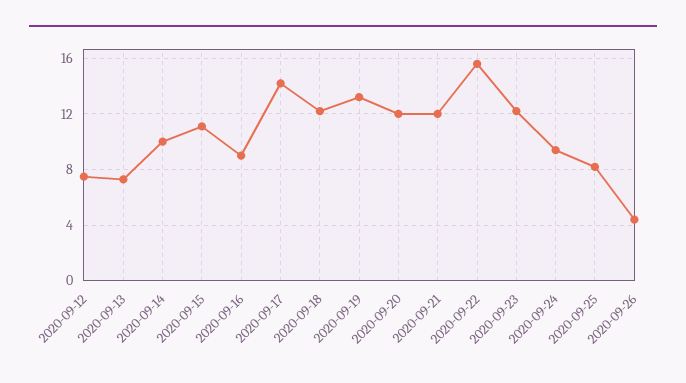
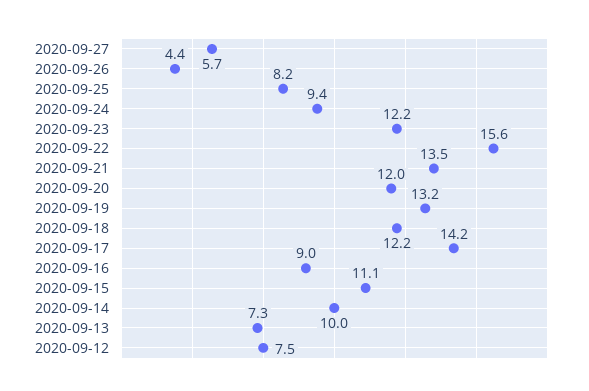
2020-09-21: 12 -> 13.5
2020-09-27: none -> 5.7

